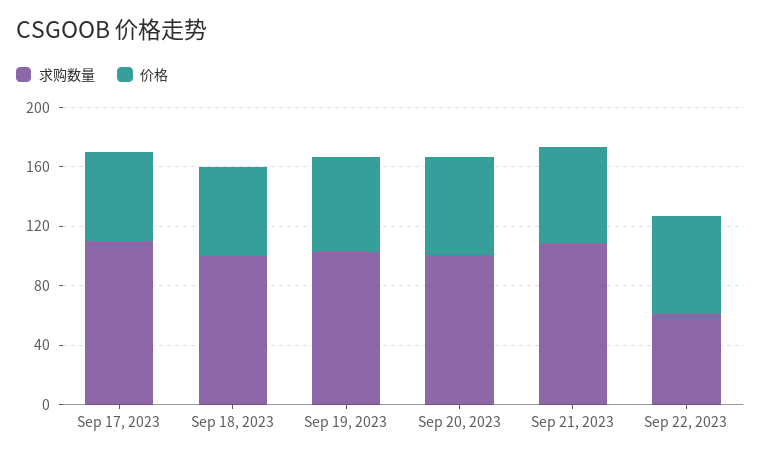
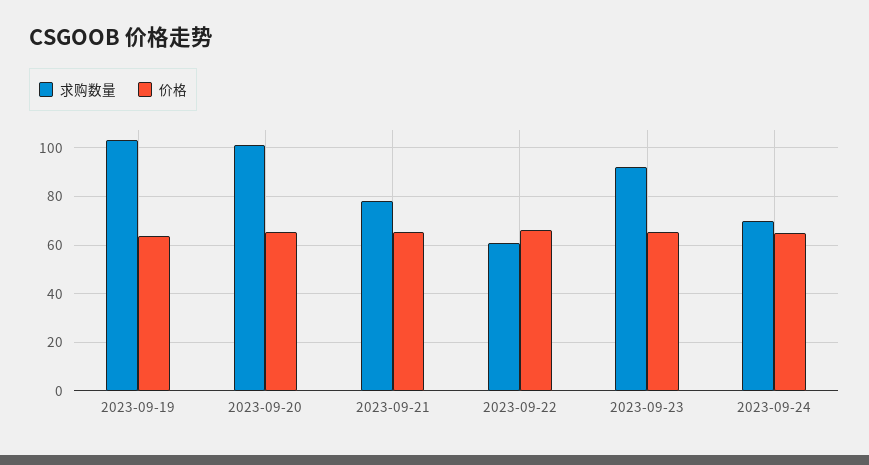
求购数量, Sep 17, 2023: 110 -> none
价格, Sep 17, 2023: 60 -> none
求购数量, Sep 18, 2023: 100 -> none
价格, Sep 18, 2023: 60 -> none
求购数量, Sep 21, 2023: 110 -> 77.5
求购数量, 2023-09-23: none -> 92.5
价格, 2023-09-23: none -> 65
求购数量, 2023-09-24: none -> 70
价格, 2023-09-24: none -> 65

